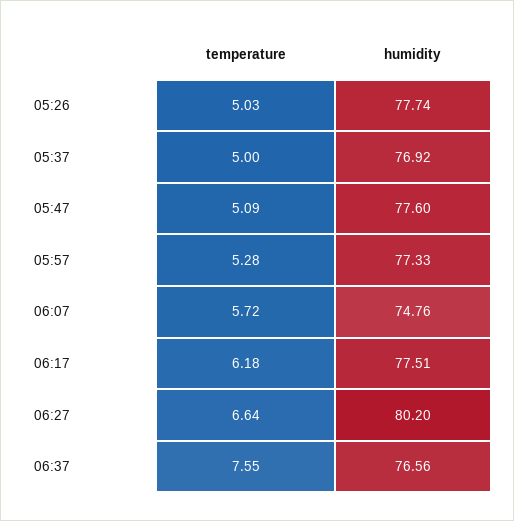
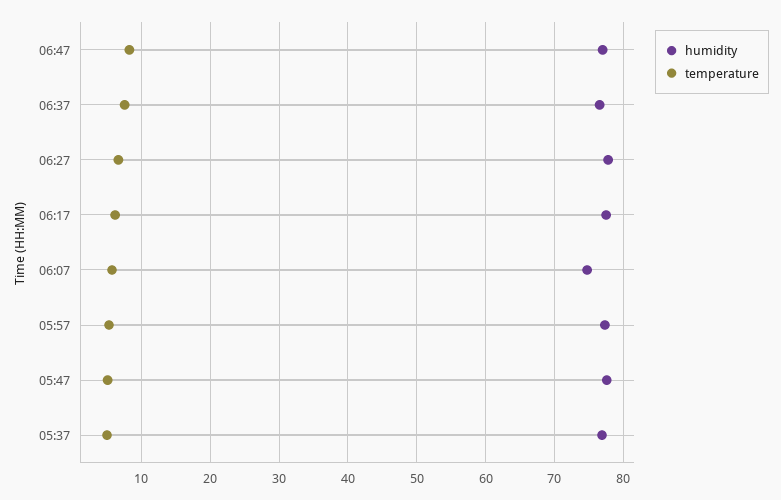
temperature, 05:26: 5.03 -> none
humidity, 05:26: 77.74 -> none
humidity, 06:27: 80.2 -> 78
humidity, 06:47: none -> 77
temperature, 06:47: none -> 8

